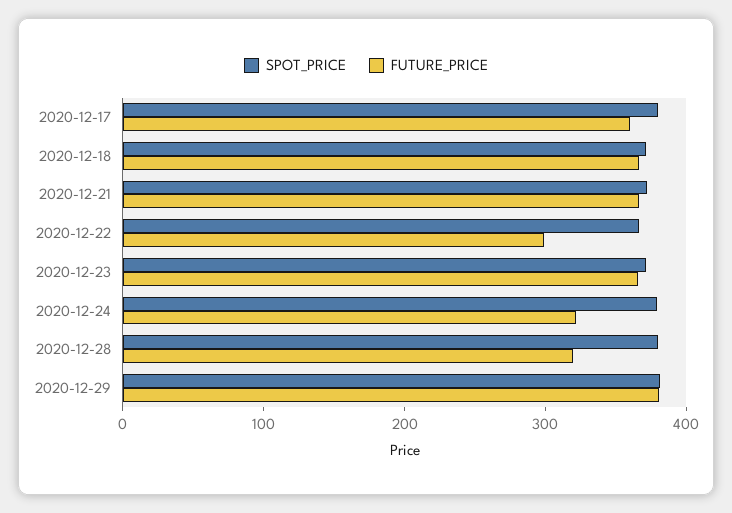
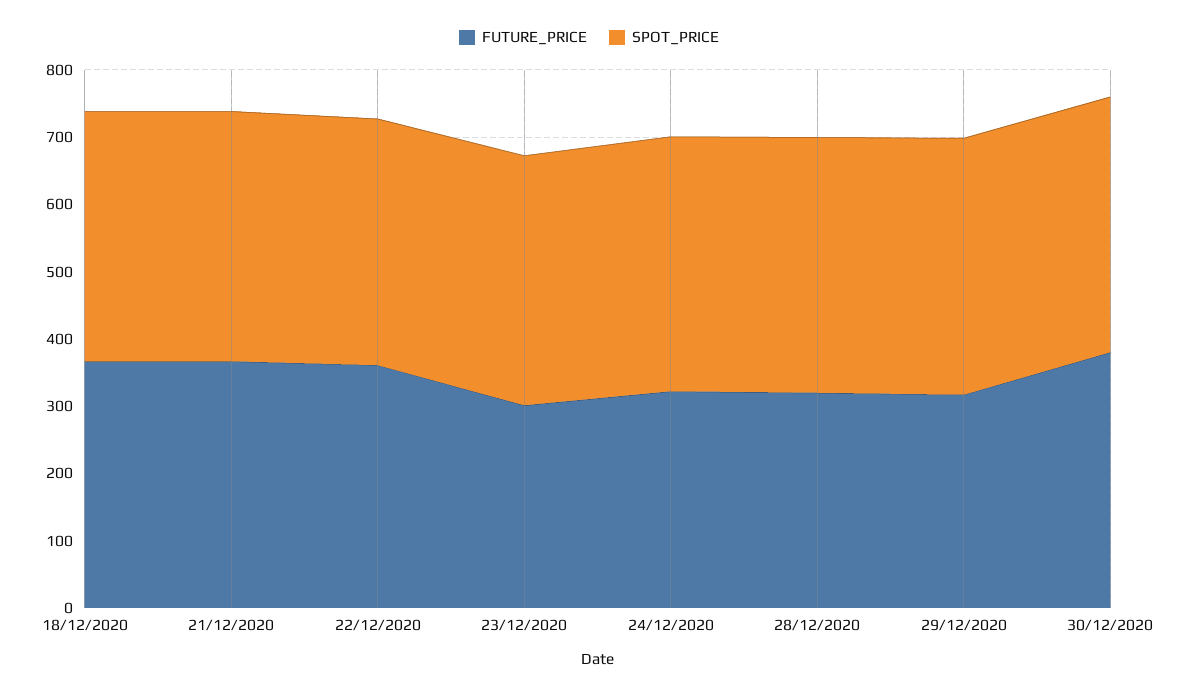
SPOT_PRICE, 2020-12-17: 380 -> none
FUTURE_PRICE, 2020-12-17: 360 -> none
FUTURE_PRICE, 2020-12-22: 300 -> 360
FUTURE_PRICE, 2020-12-23: 360 -> 300
FUTURE_PRICE, 2020-12-29: 380 -> 320
FUTURE_PRICE, 30/12/2020: none -> 380
SPOT_PRICE, 30/12/2020: none -> 380

